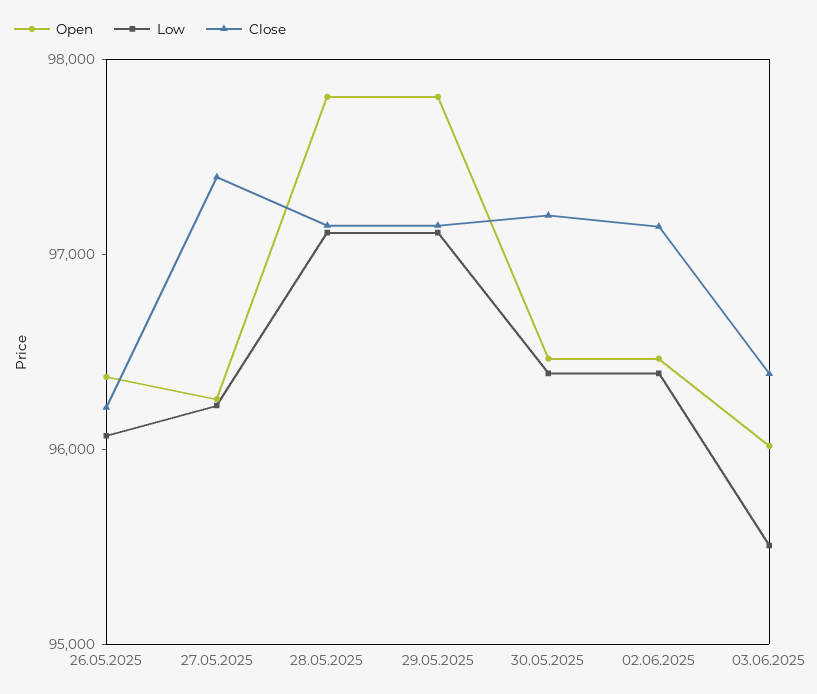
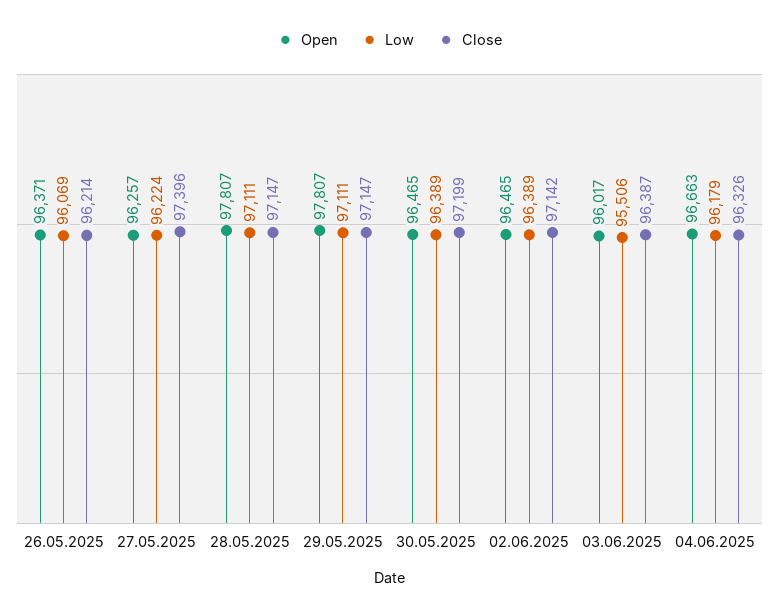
Open, 04.06.2025: none -> 96663
Low, 04.06.2025: none -> 96179
Close, 04.06.2025: none -> 96326

